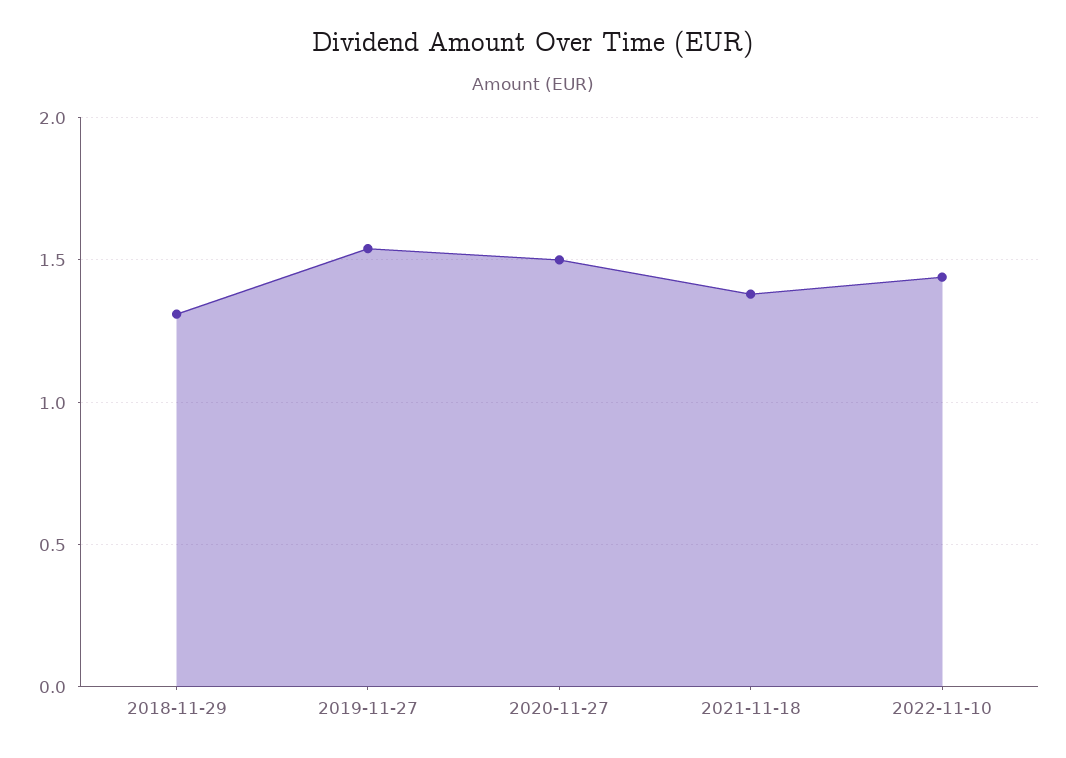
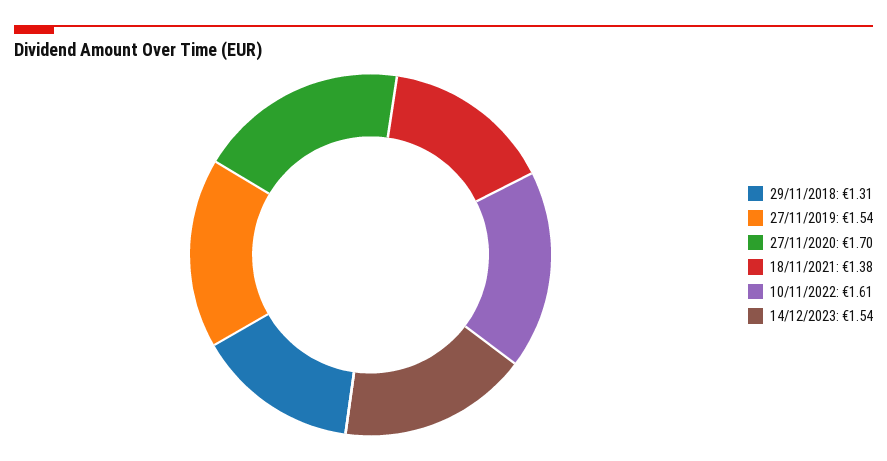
2020-11-27: 1.5 -> 1.7
2022-11-10: 1.45 -> 1.61
14/12/2023: none -> 1.54

